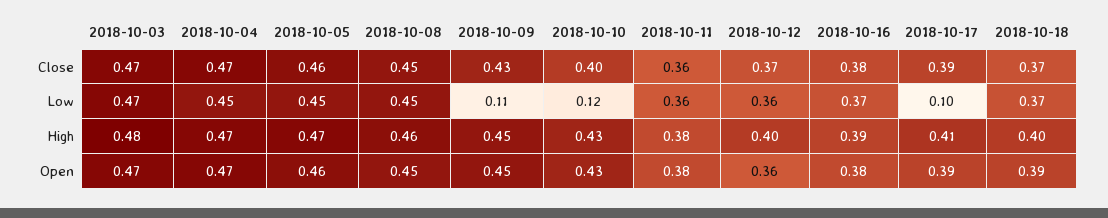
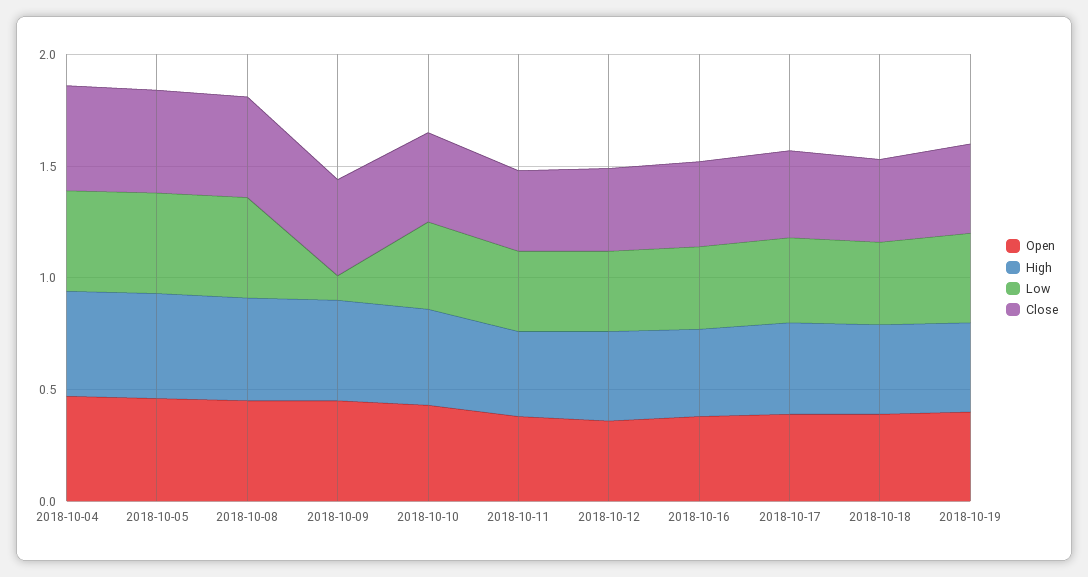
Close, 2018-10-03: 0.47 -> none
Low, 2018-10-03: 0.47 -> none
Low, 2018-10-10: 0.12 -> 0.4
Low, 2018-10-17: 0.1 -> 0.4
High, 2018-10-03: 0.48 -> none
Open, 2018-10-03: 0.47 -> none
Open, 2018-10-19: none -> 0.4
High, 2018-10-19: none -> 0.4
Low, 2018-10-19: none -> 0.4
Close, 2018-10-19: none -> 0.4

